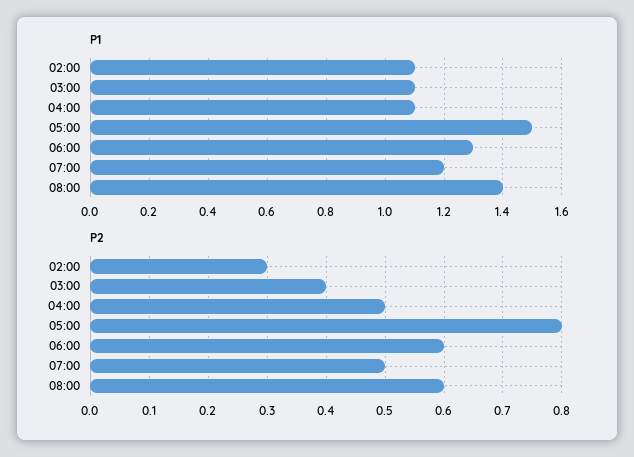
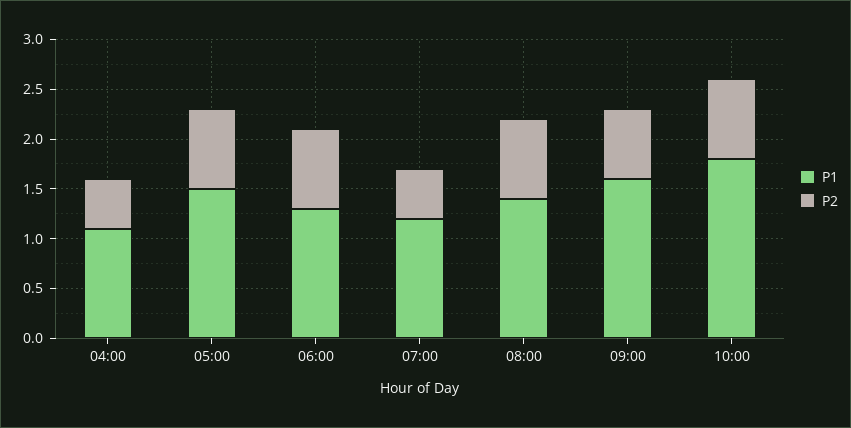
P1, 02:00: 1.1 -> none
P1, 03:00: 1.1 -> none
P2, 02:00: 0.3 -> none
P2, 03:00: 0.4 -> none
P2, 06:00: 0.6 -> 0.8
P2, 08:00: 0.6 -> 0.8
P1, 09:00: none -> 1.6
P2, 09:00: none -> 0.7
P1, 10:00: none -> 1.8
P2, 10:00: none -> 0.8

